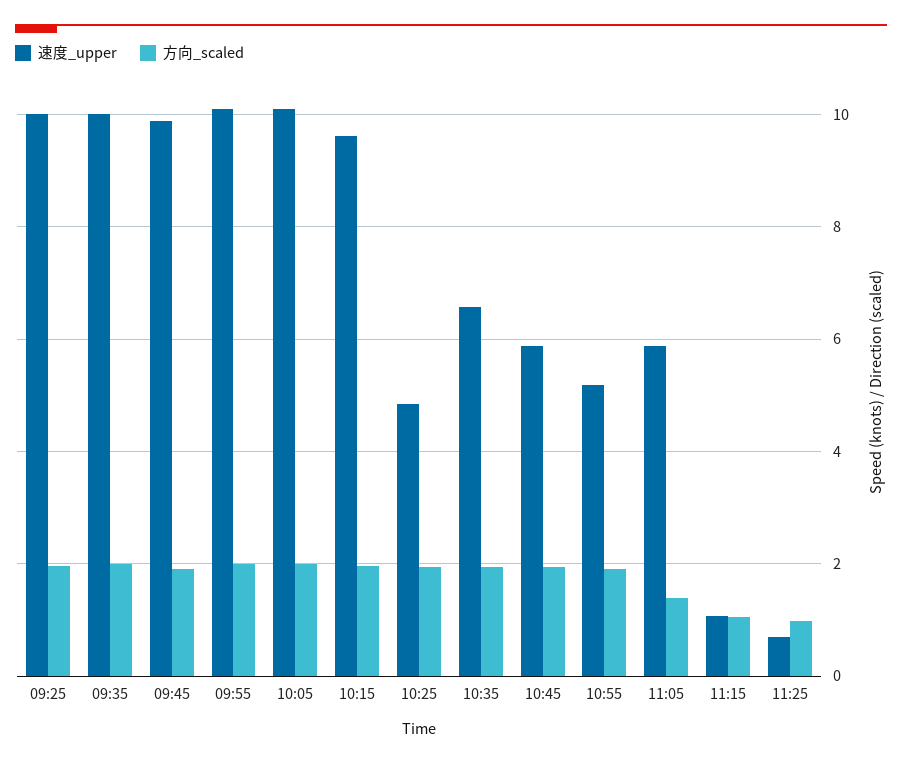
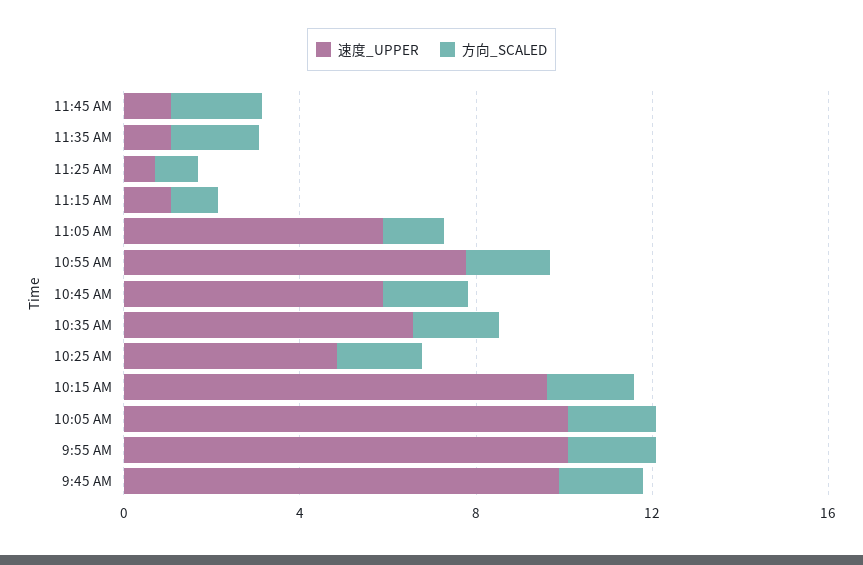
速度_upper, 09:25: 10 -> none
方向_scaled, 09:25: 2 -> none
速度_upper, 09:35: 10 -> none
方向_scaled, 09:35: 2 -> none
速度_upper, 10:55: 5.2 -> 8
速度_upper, 11:45 AM: none -> 1
方向_scaled, 11:45 AM: none -> 2
速度_upper, 11:35 AM: none -> 1
方向_scaled, 11:35 AM: none -> 2

